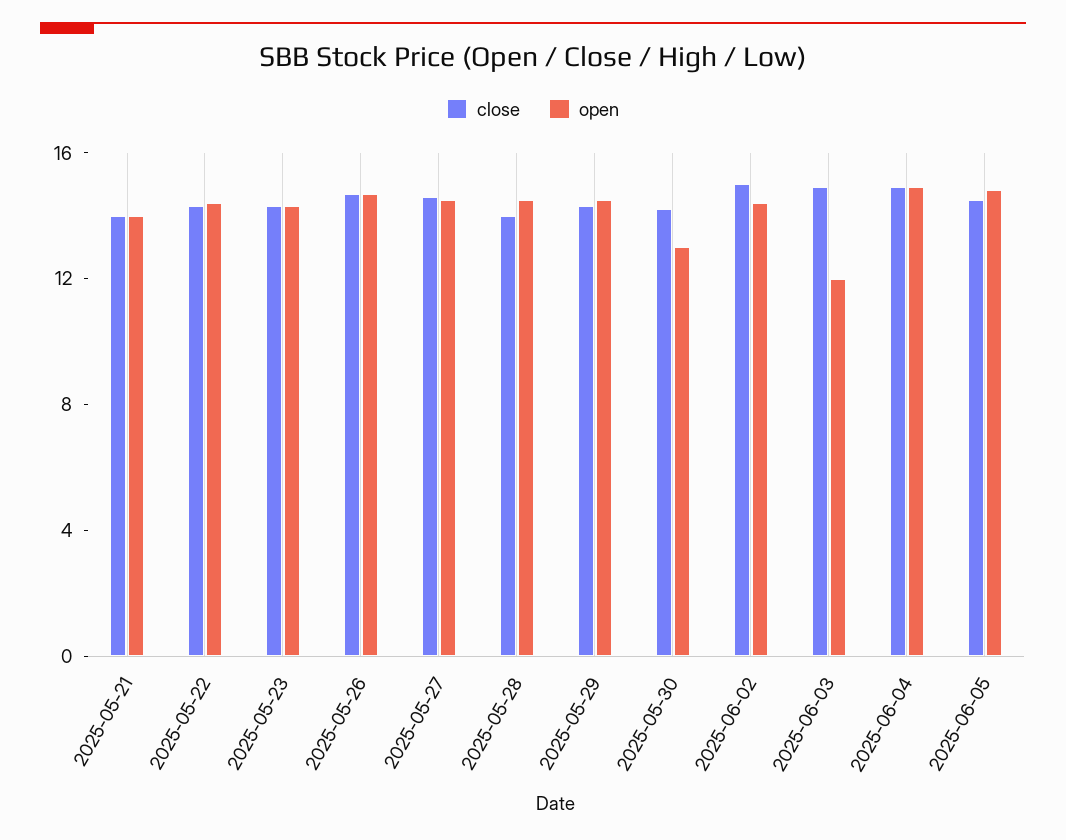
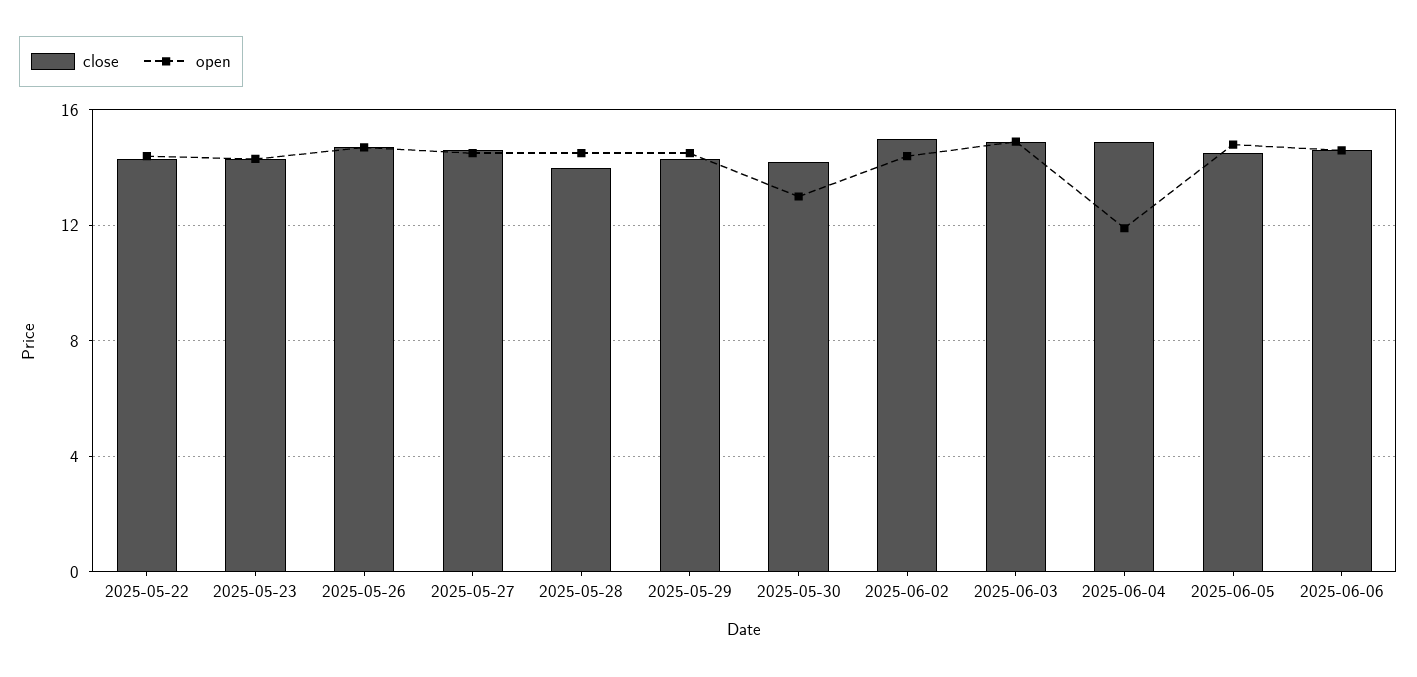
close, 2025-05-21: 14 -> none
open, 2025-05-21: 14 -> none
open, 2025-06-03: 12 -> 15
open, 2025-06-04: 15 -> 12
close, 2025-06-06: none -> 14.5
open, 2025-06-06: none -> 14.5

